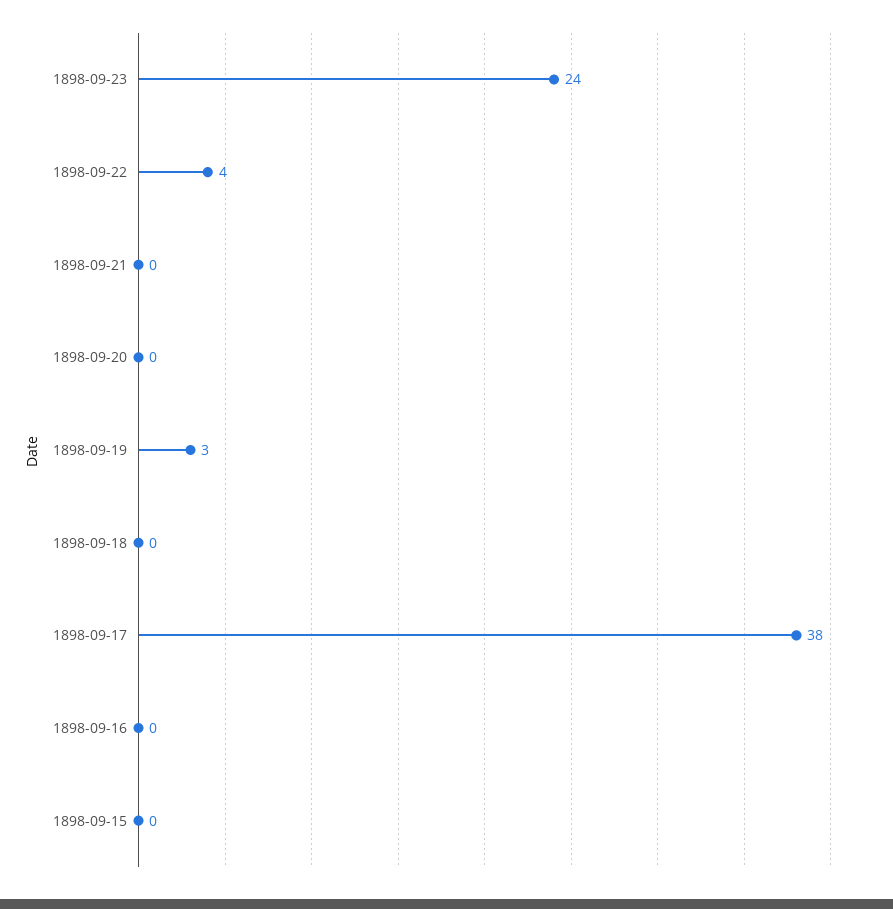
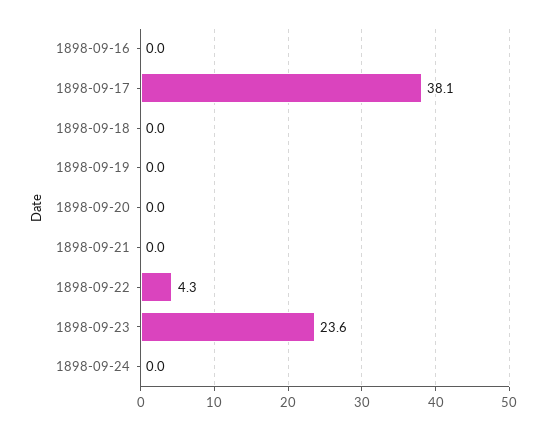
1898-09-19: 3 -> 0
1898-09-15: 0 -> none
1898-09-24: none -> 0

